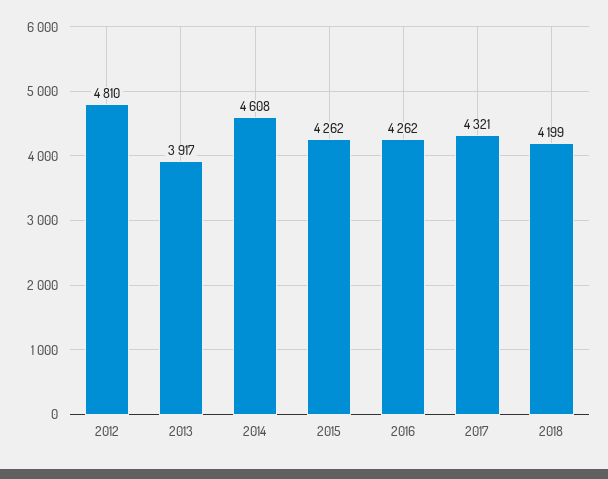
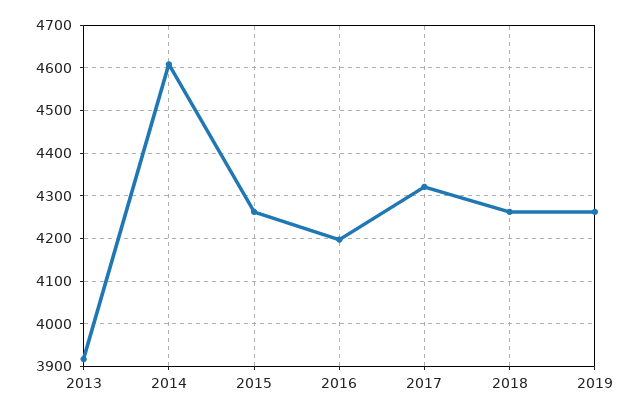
2012: 4810 -> none
2016: 4262 -> 4200
2018: 4199 -> 4260
2019: none -> 4260

